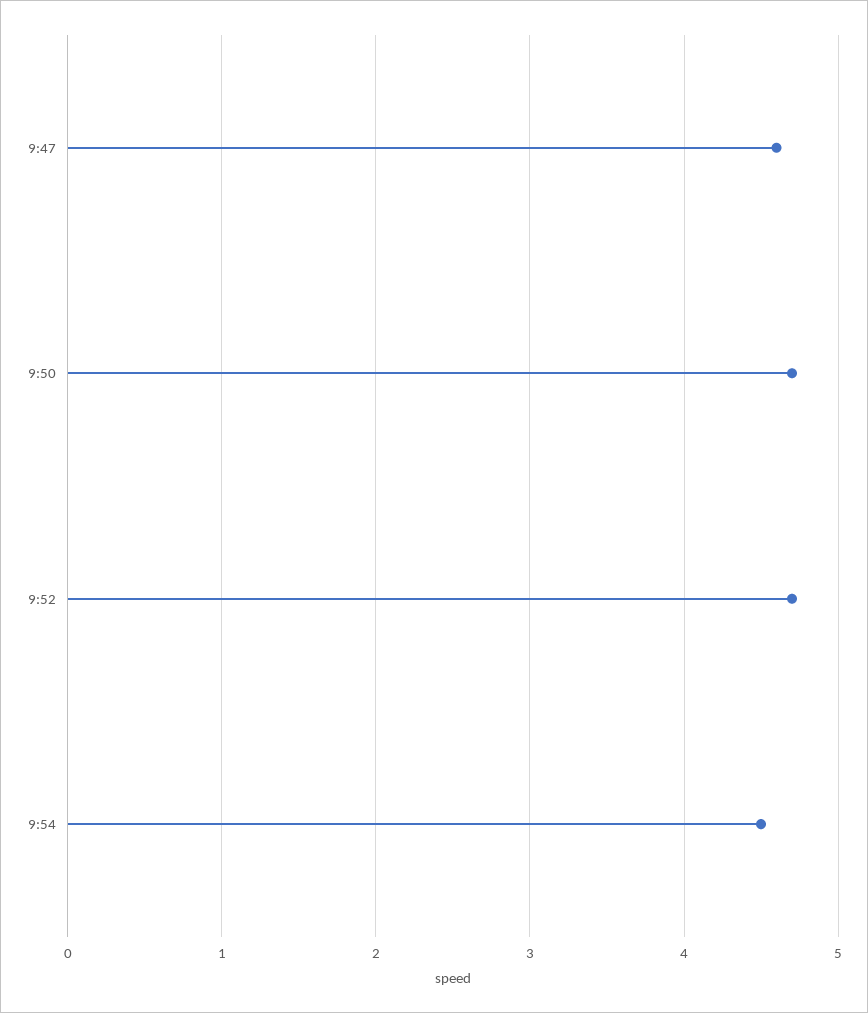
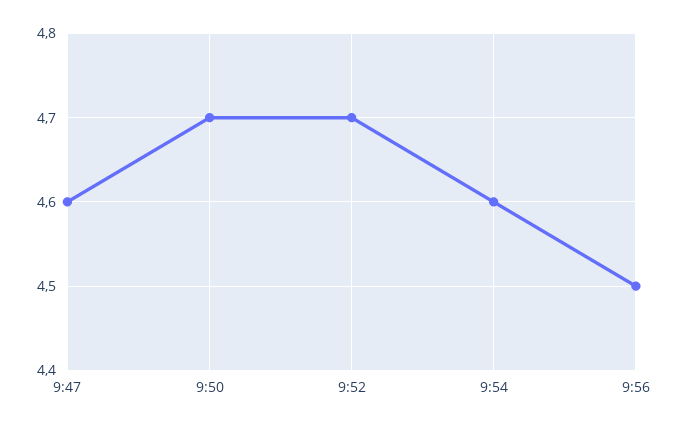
9:54: 4.5 -> 4.6
9:56: none -> 4.5

